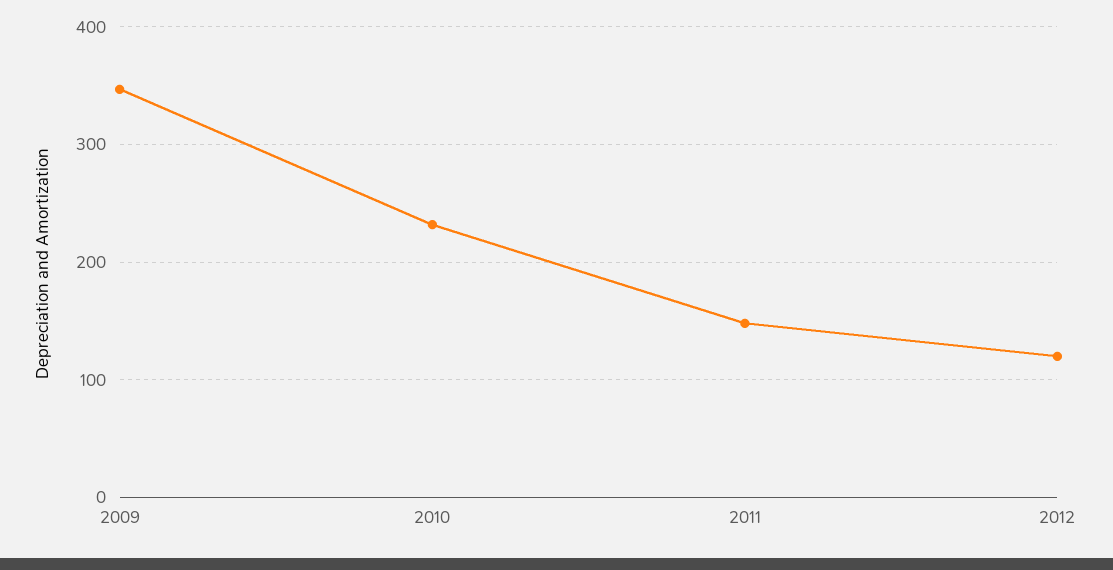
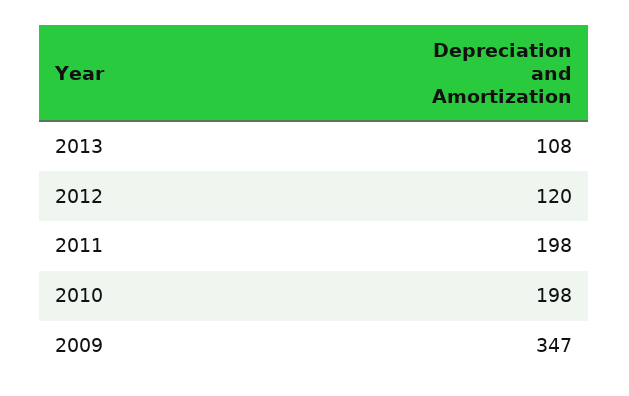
2010: 230 -> 198
2011: 150 -> 198
2013: none -> 108

